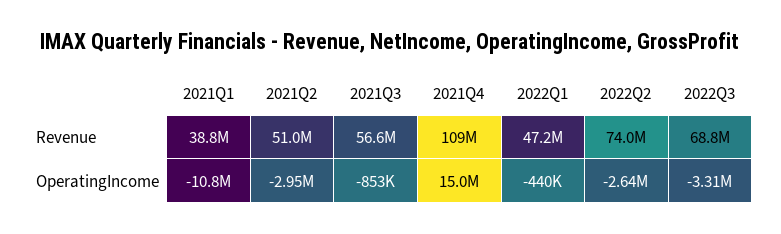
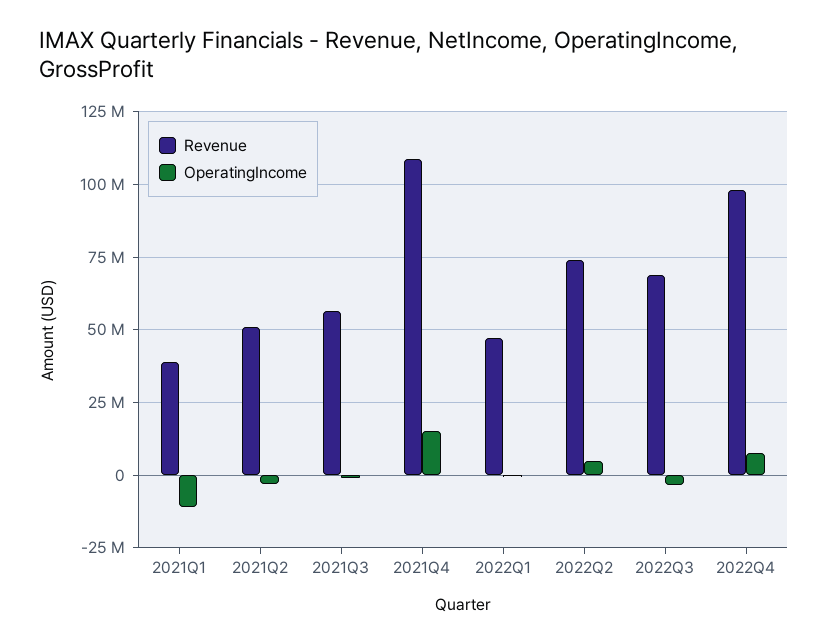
OperatingIncome, 2022Q2: -2640000 -> 5000000
Revenue, 2022Q4: none -> 97500000
OperatingIncome, 2022Q4: none -> 7500000

